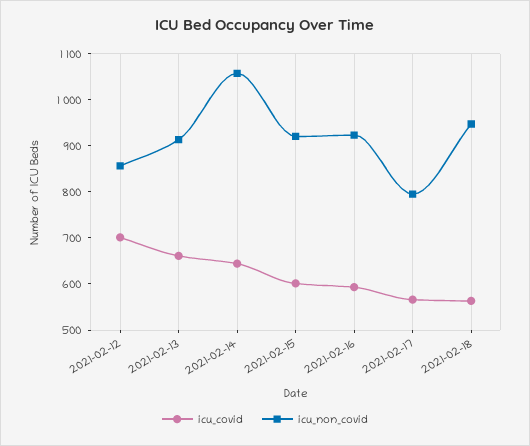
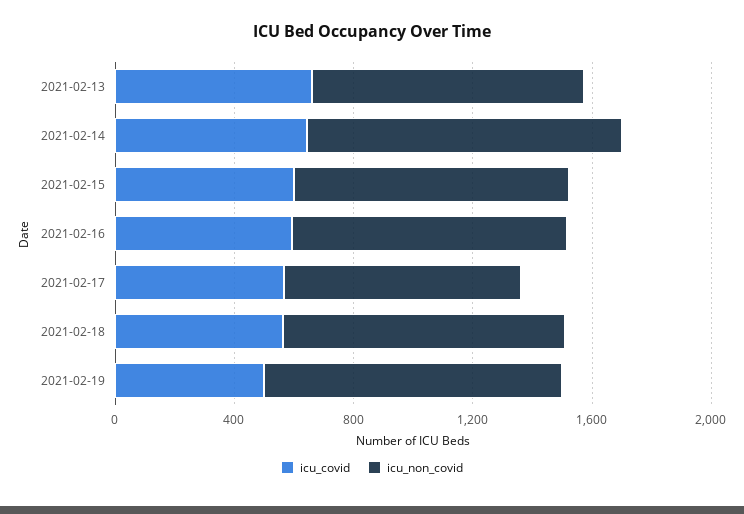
icu_covid, 2021-02-12: 700 -> none
icu_non_covid, 2021-02-12: 860 -> none
icu_covid, 2021-02-19: none -> 500
icu_non_covid, 2021-02-19: none -> 1000

